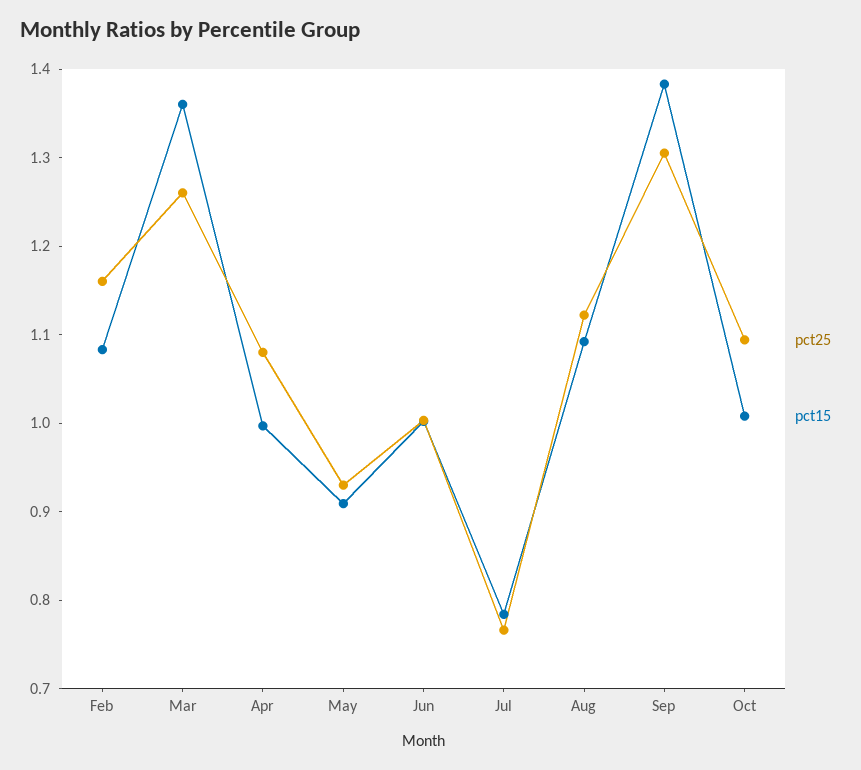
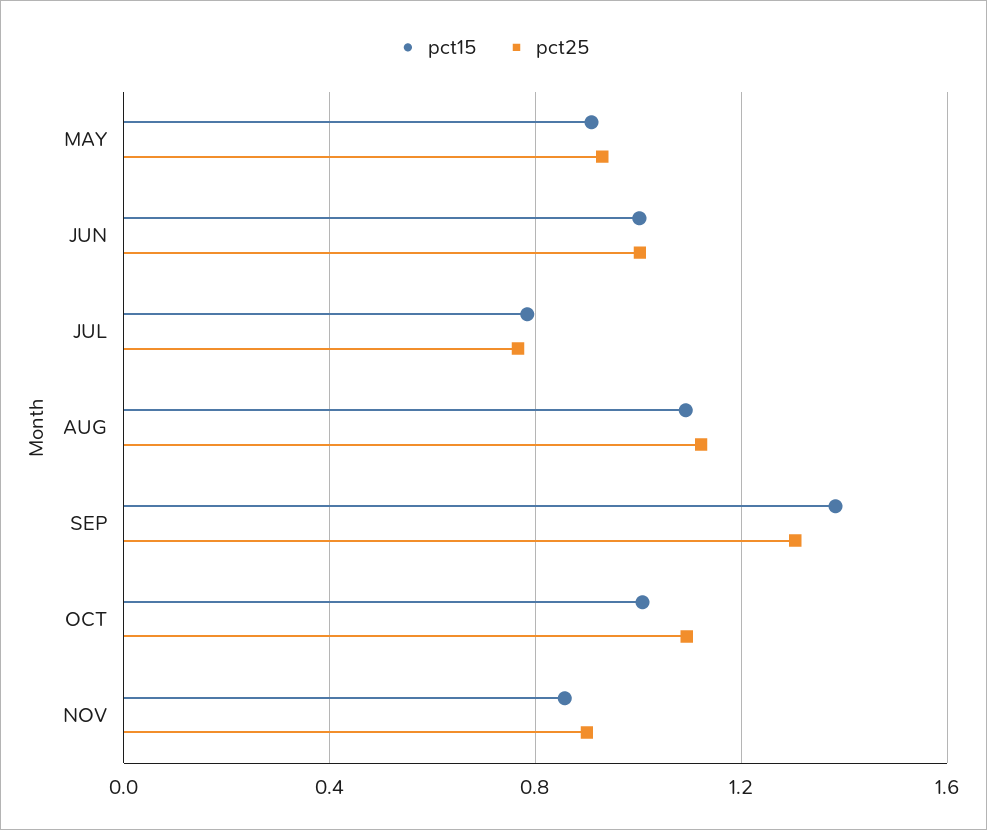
pct25, Feb: 1.16 -> none
pct15, Feb: 1.08 -> none
pct25, Mar: 1.26 -> none
pct15, Mar: 1.36 -> none
pct25, Apr: 1.08 -> none
pct15, Apr: 1 -> none
pct15, NOV: none -> 0.85
pct25, NOV: none -> 0.9

